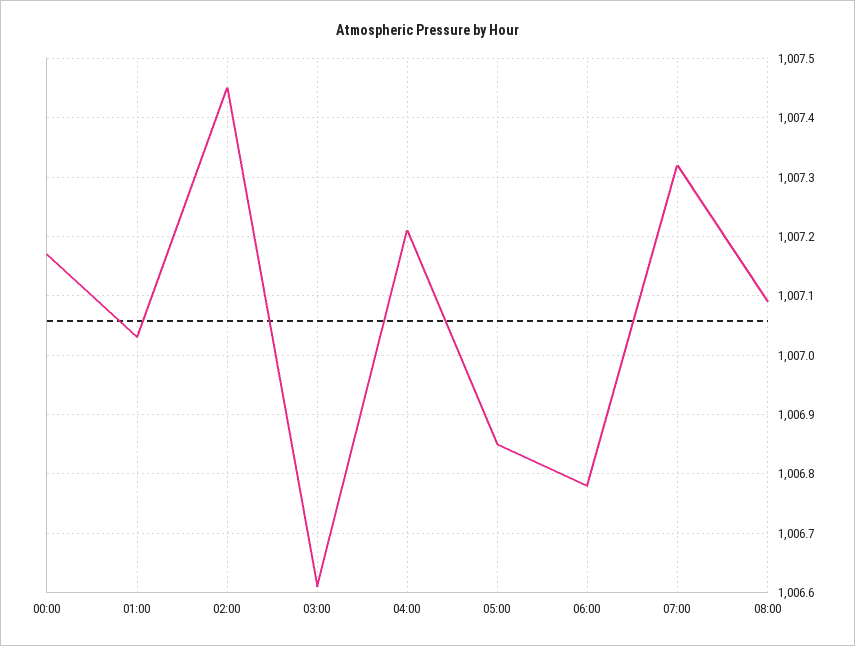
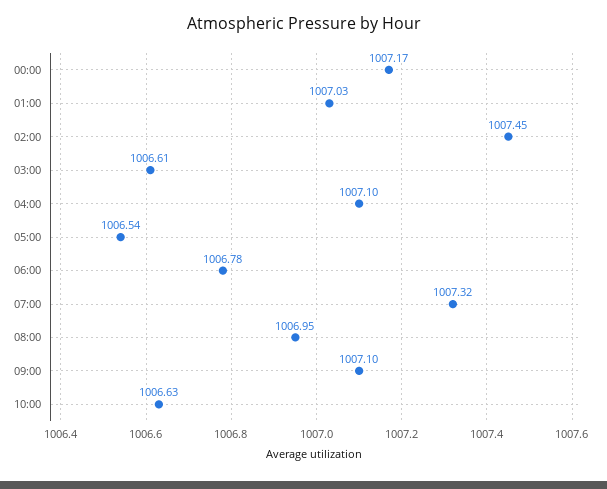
04:00: 1007.2 -> 1007.1
05:00: 1006.85 -> 1006.54
08:00: 1007.1 -> 1006.95
09:00: none -> 1007.1
10:00: none -> 1006.63

